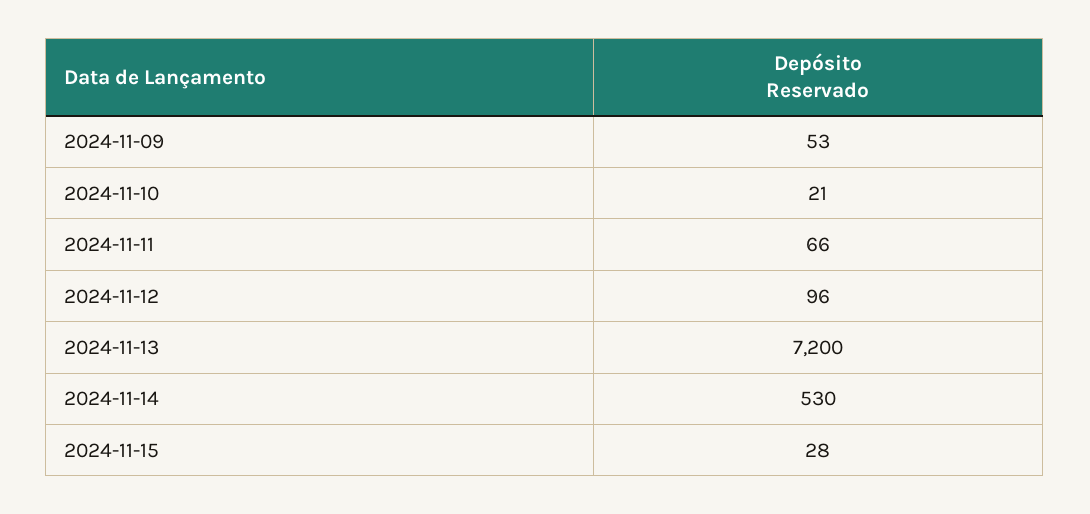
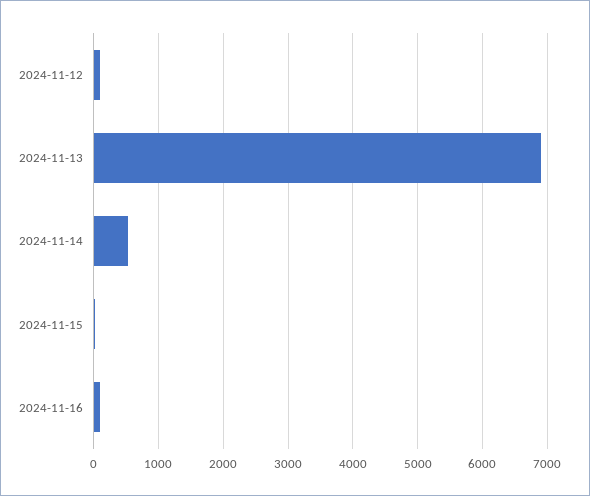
2024-11-09: 53 -> none
2024-11-10: 21 -> none
2024-11-11: 66 -> none
2024-11-13: 7200 -> 6900
2024-11-16: none -> 100

